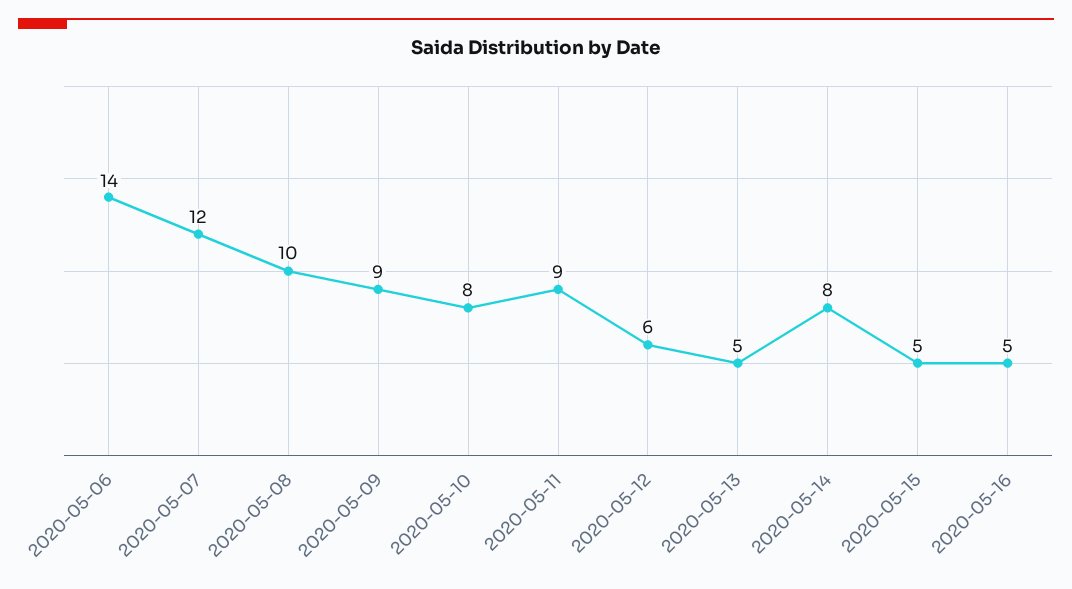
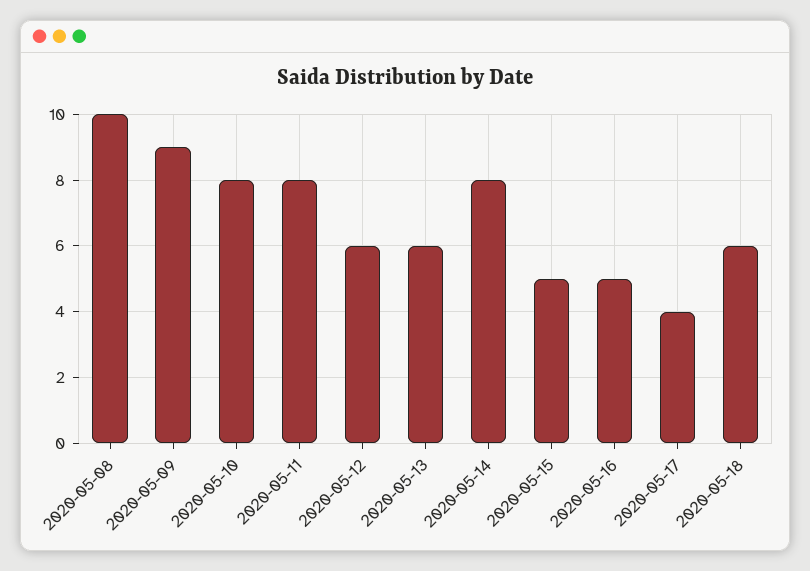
2020-05-06: 14 -> none
2020-05-07: 12 -> none
2020-05-11: 9 -> 8
2020-05-13: 5 -> 6
2020-05-17: none -> 4
2020-05-18: none -> 6

